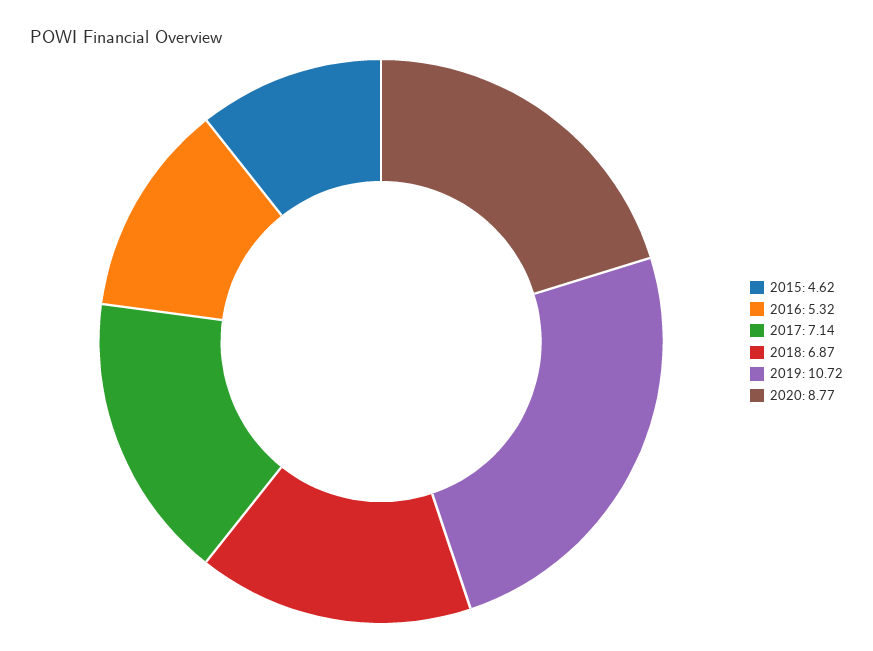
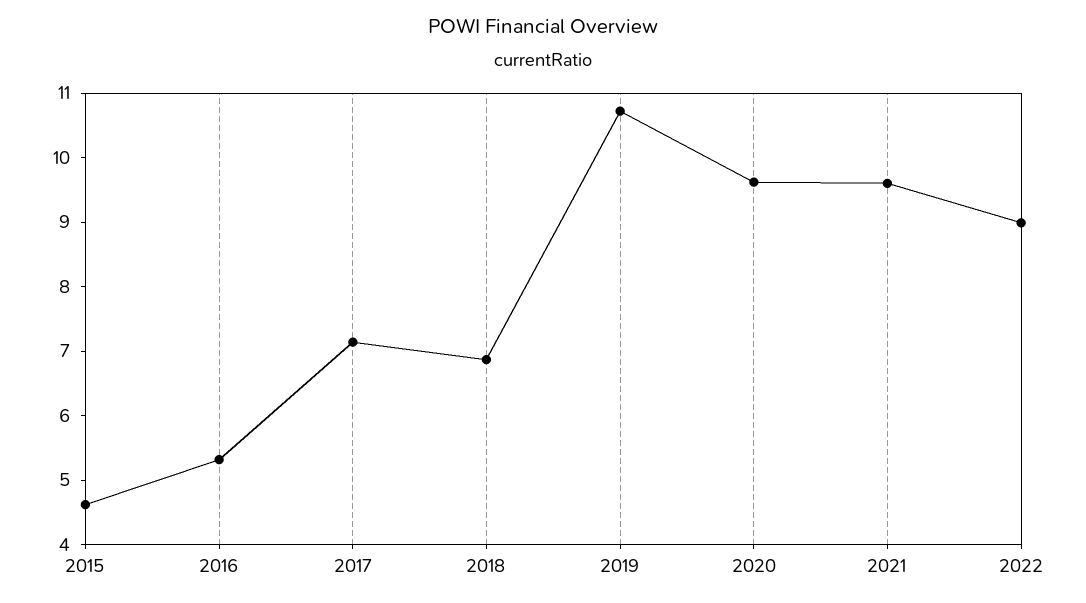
2020: 8.77 -> 9.6
2021: none -> 9.6
2022: none -> 9

